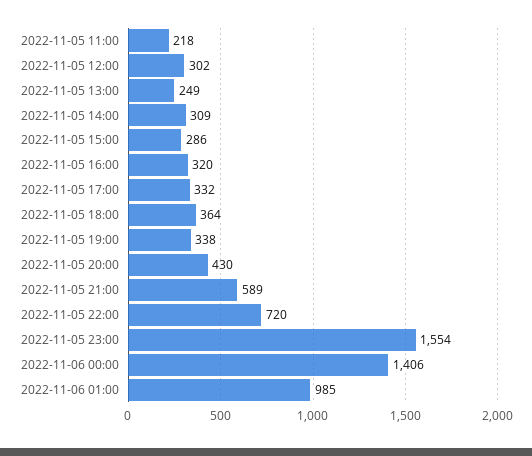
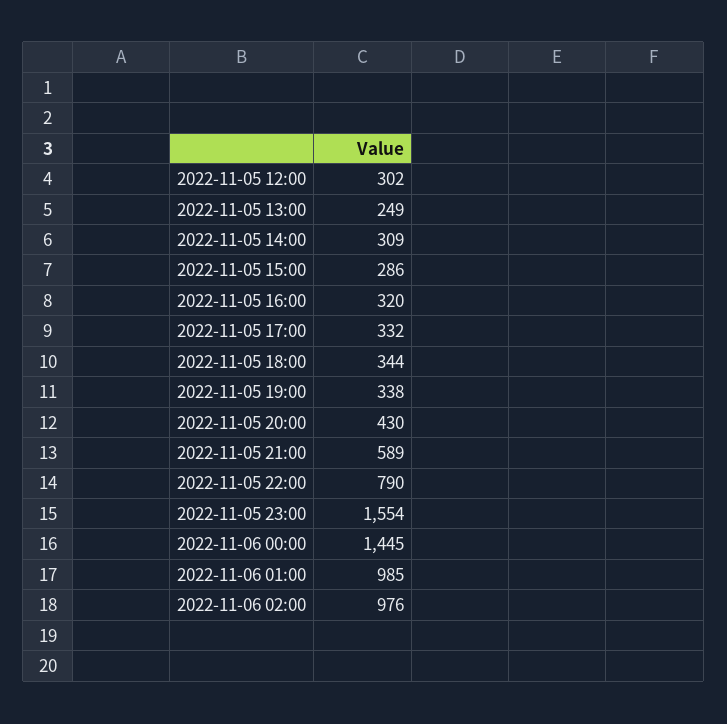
2022-11-05 11:00: 218 -> none
2022-11-05 18:00: 364 -> 344
2022-11-05 22:00: 720 -> 790
2022-11-06 00:00: 1406 -> 1445
2022-11-06 02:00: none -> 976

